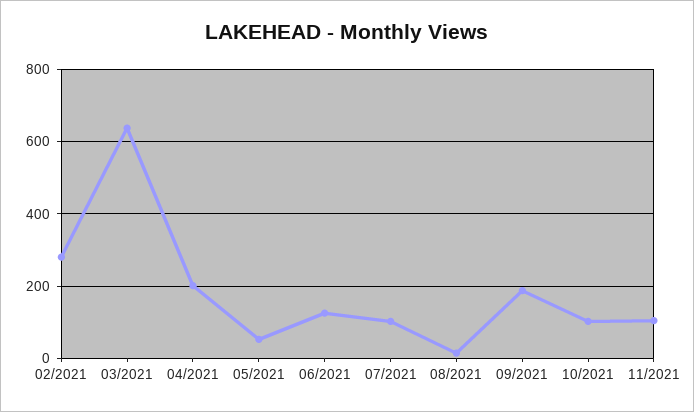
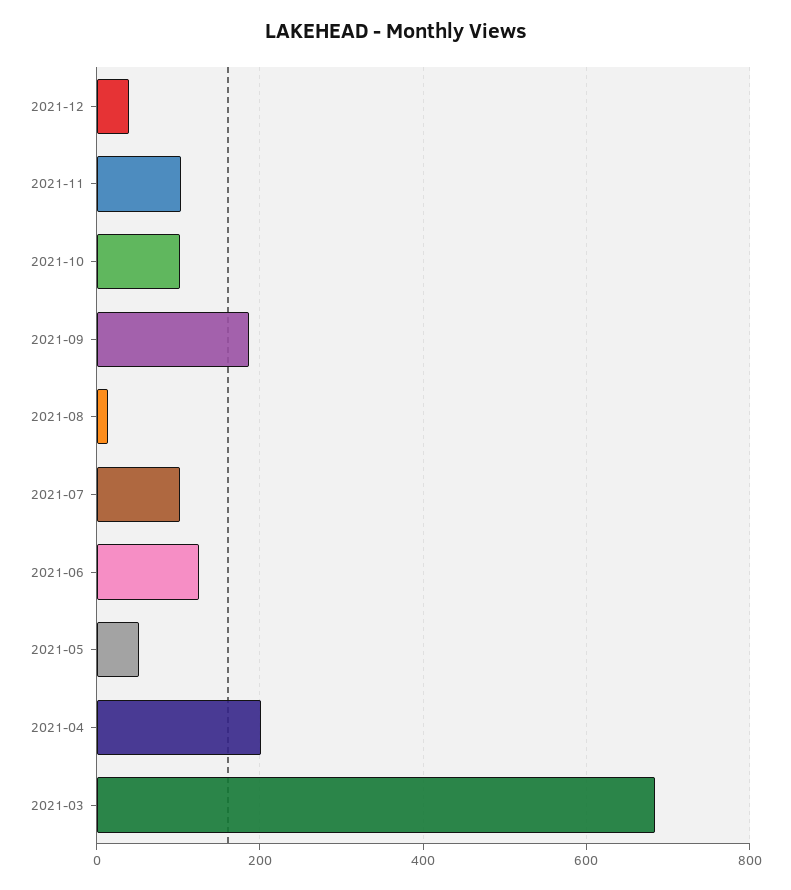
02/2021: 280 -> none
03/2021: 640 -> 680
2021-12: none -> 40

